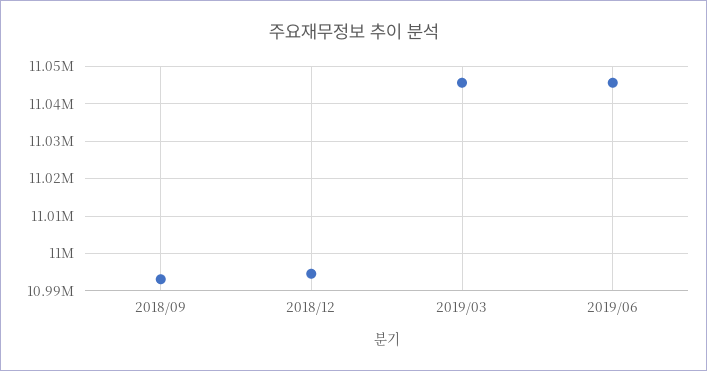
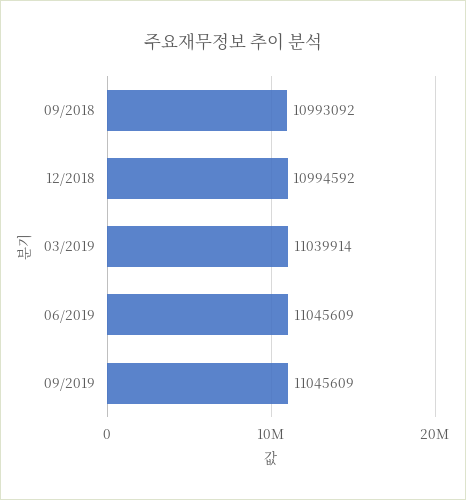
2019/03: 11046000 -> 11039914
09/2019: none -> 11045609

